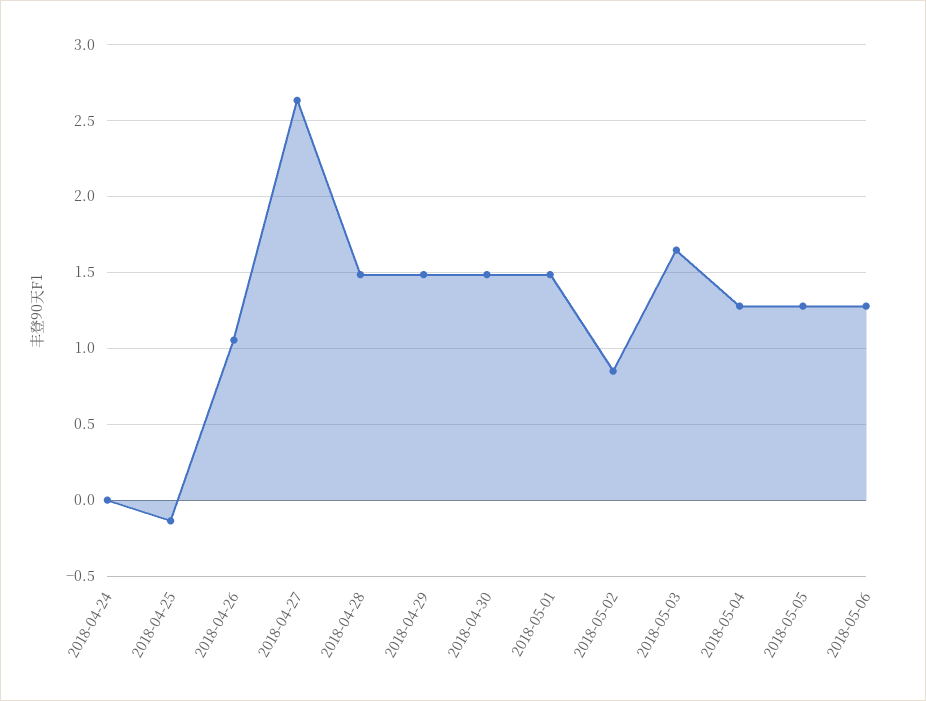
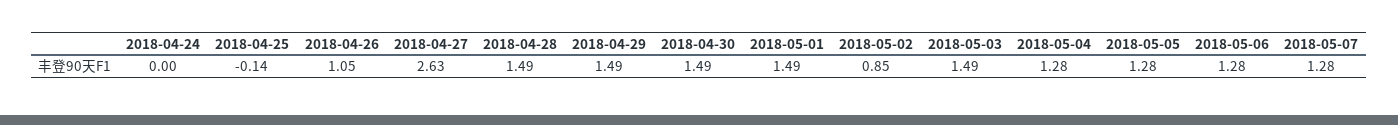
2018-05-03: 1.65 -> 1.49
2018-05-07: none -> 1.28

